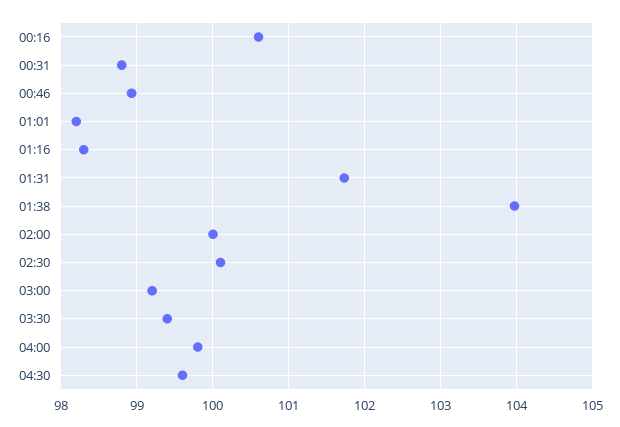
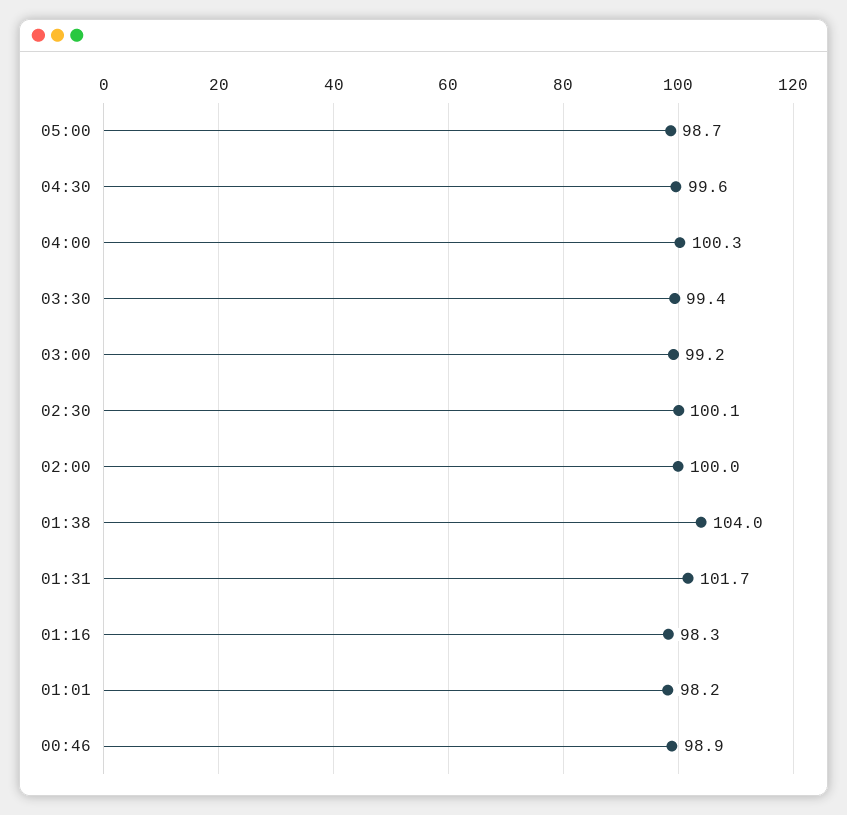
00:16: 100.6 -> none
00:31: 98.8 -> none
04:00: 99.8 -> 100.3
05:00: none -> 98.7

